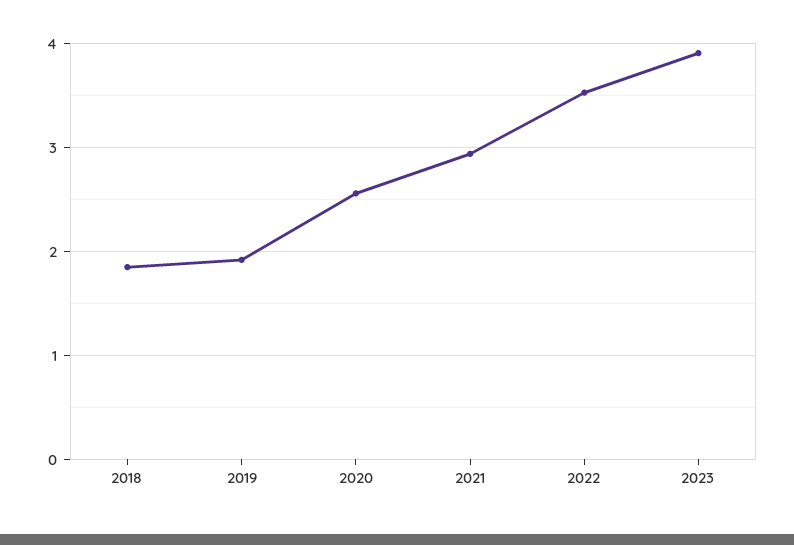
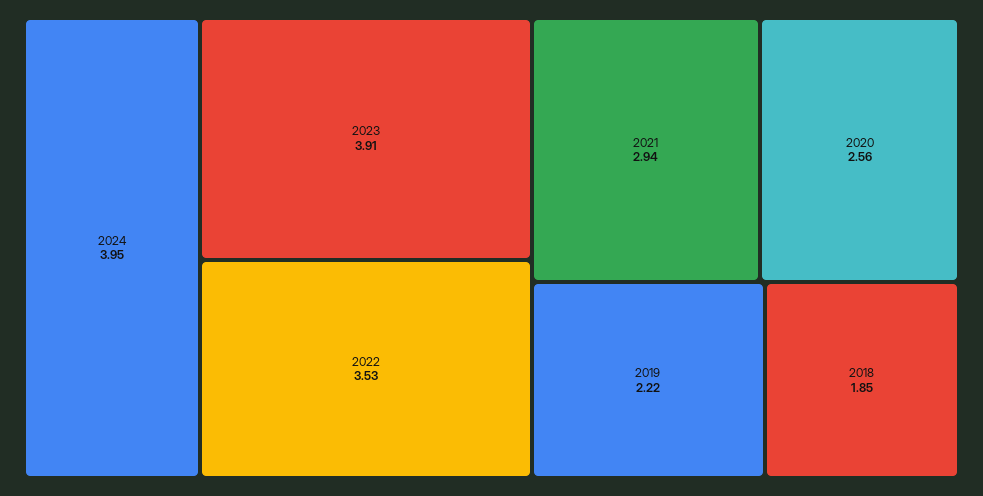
2019: 1.9 -> 2.22
2024: none -> 3.95

